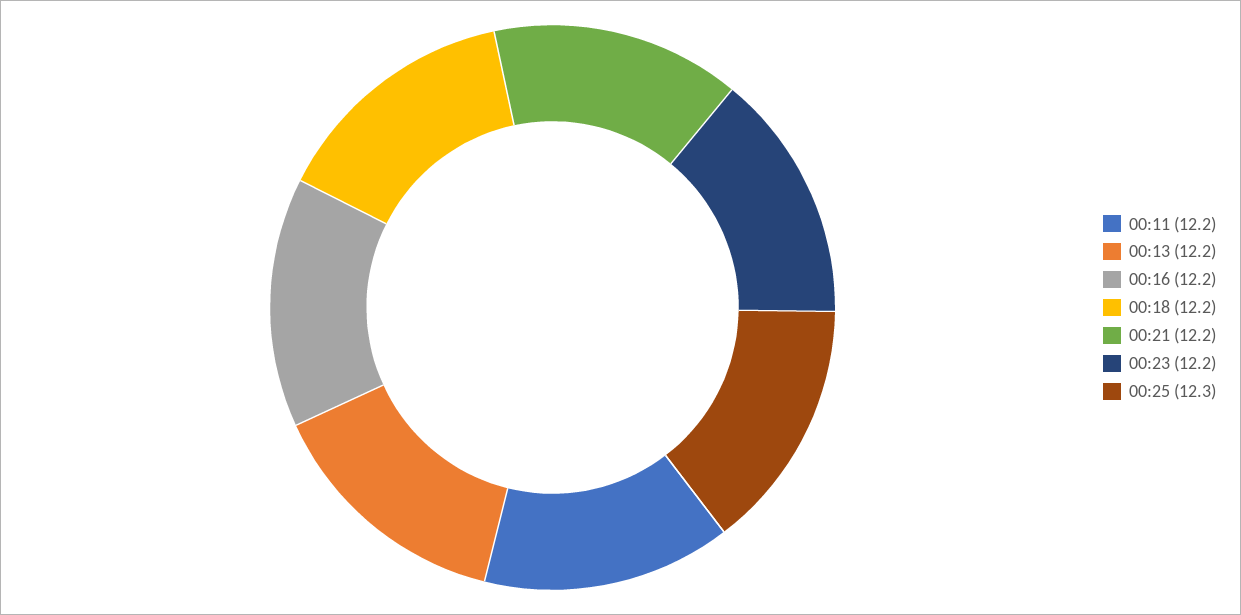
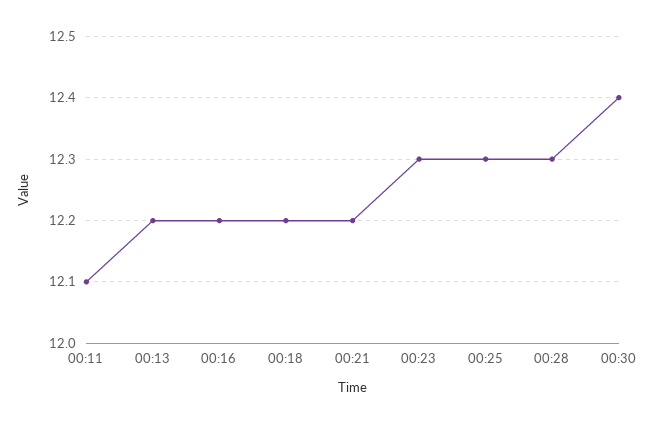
00:11: 12.2 -> 12.1
00:23: 12.2 -> 12.3
00:28: none -> 12.3
00:30: none -> 12.4

